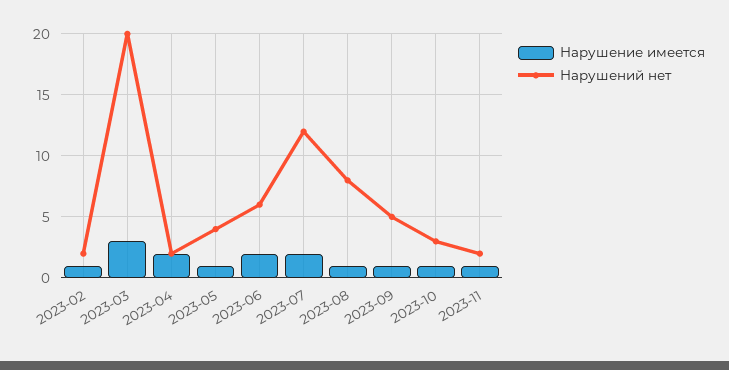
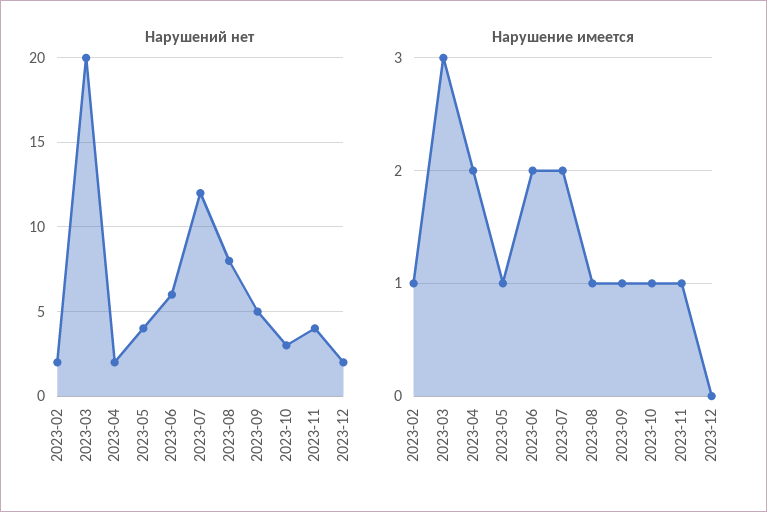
Нарушений нет, 2023-11: 2 -> 4
Нарушений нет, 2023-12: none -> 2
Нарушение имеется, 2023-12: none -> 0

